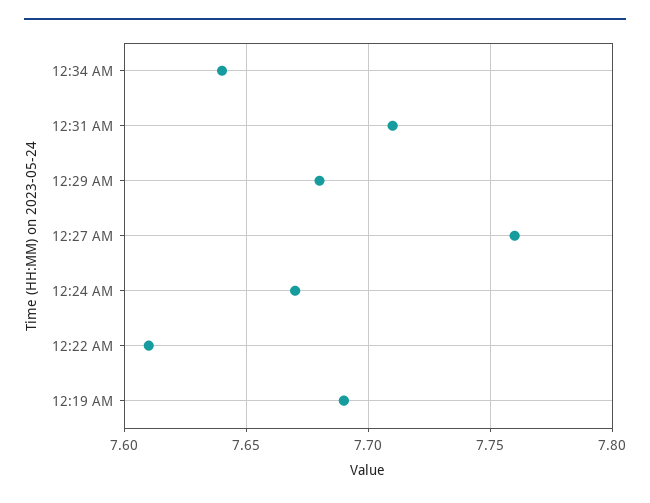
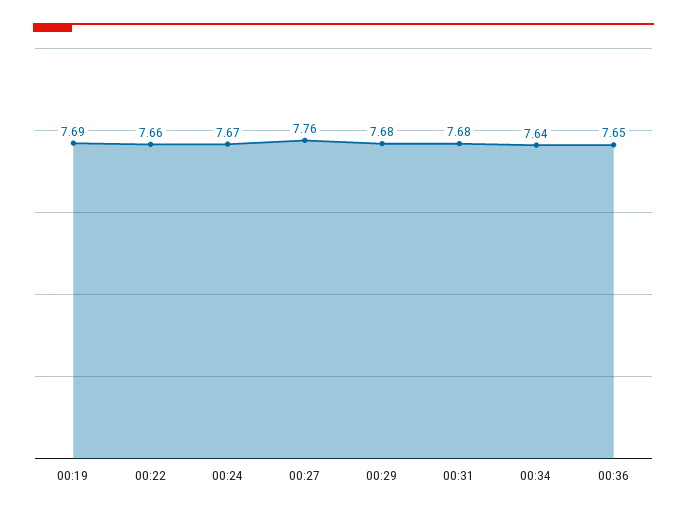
12:31 AM: 7.71 -> 7.68
12:22 AM: 7.61 -> 7.66
00:36: none -> 7.65

